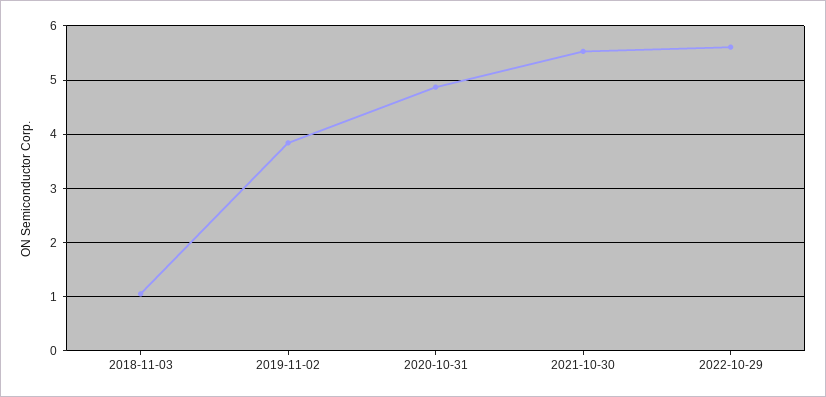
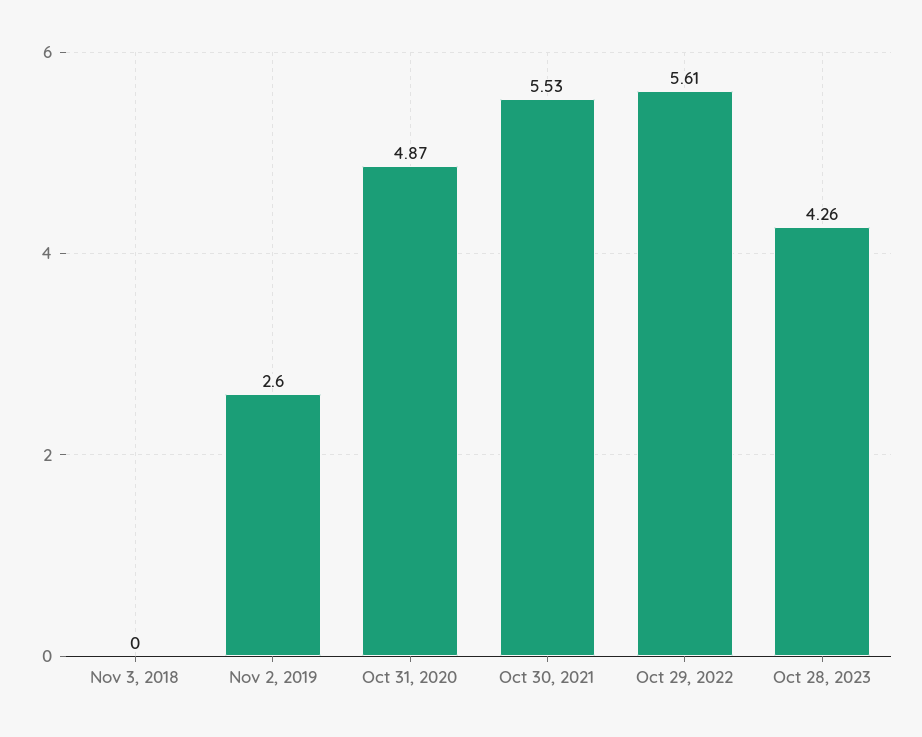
2018-11-03: 1 -> 0
2019-11-02: 3.8 -> 2.6
Oct 28, 2023: none -> 4.26

